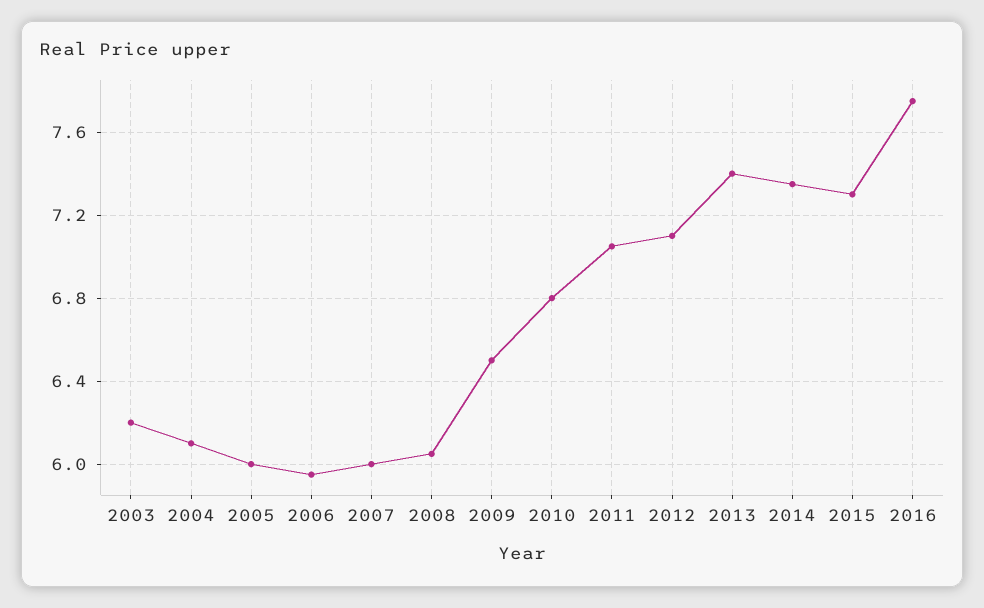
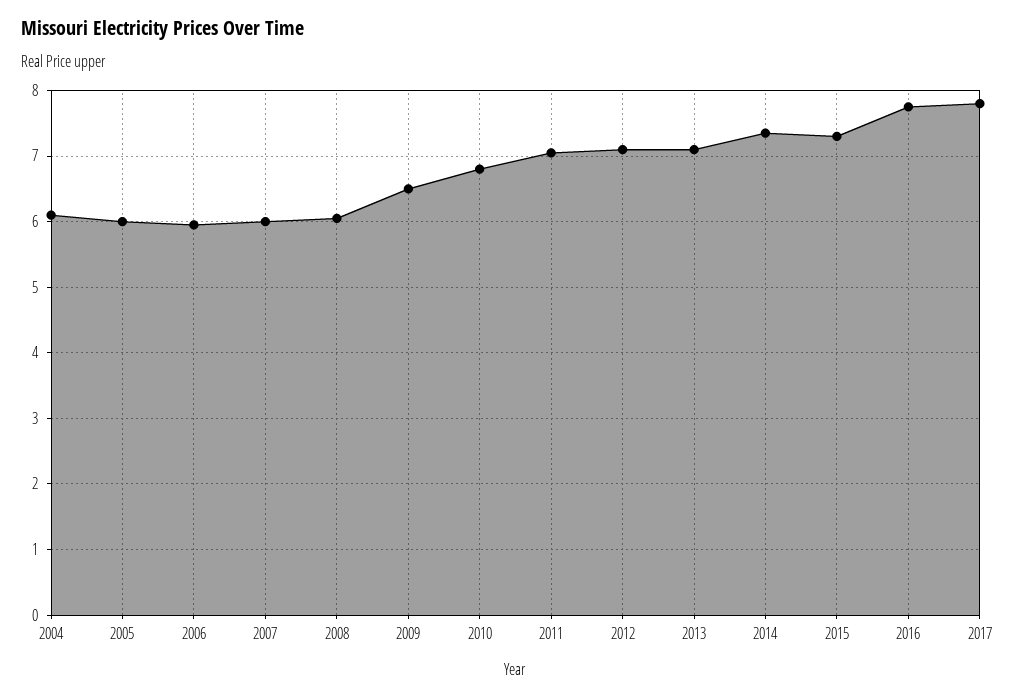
2003: 6.2 -> none
2013: 7.4 -> 7.1
2017: none -> 7.8

